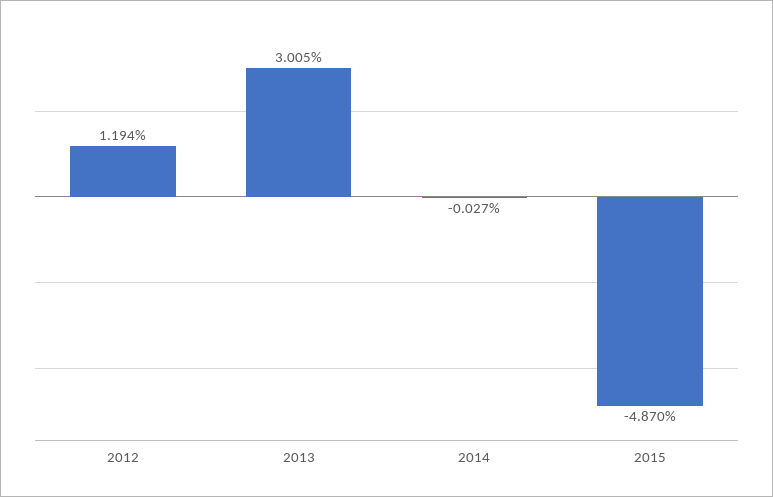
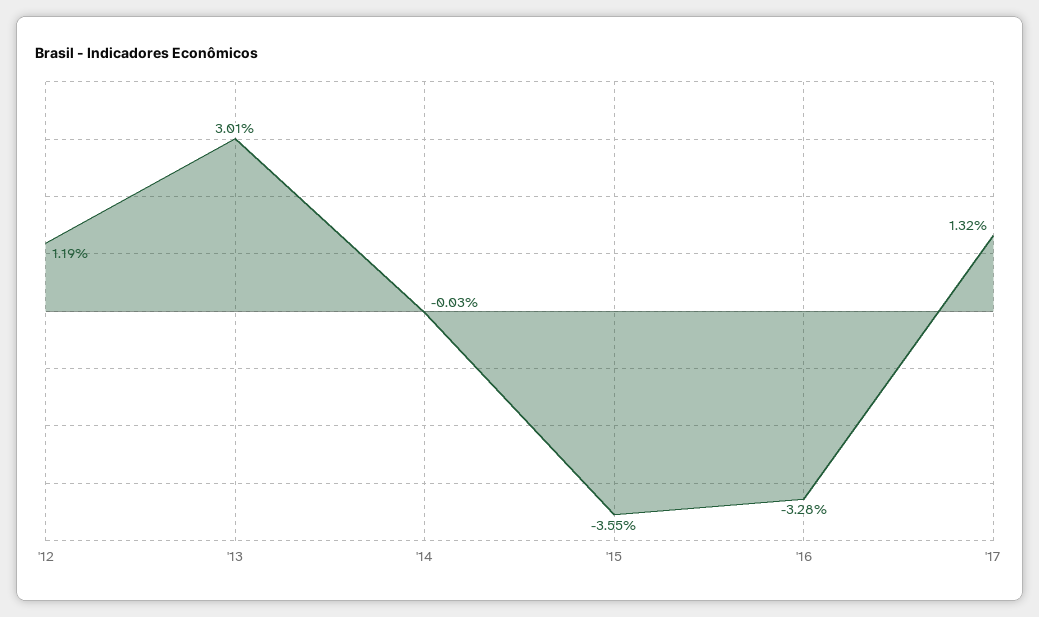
2015: -4.87 -> -3.55
'16: none -> -3.28
'17: none -> 1.32

